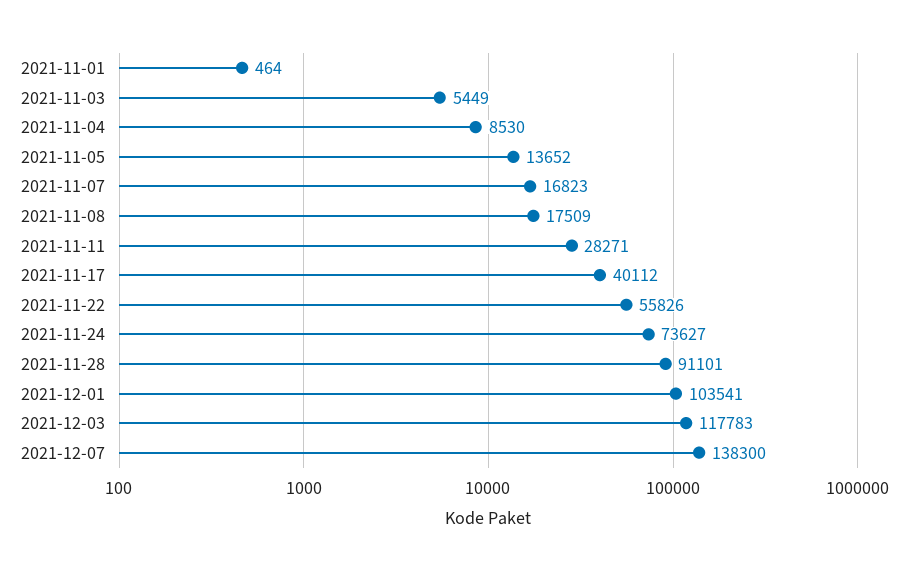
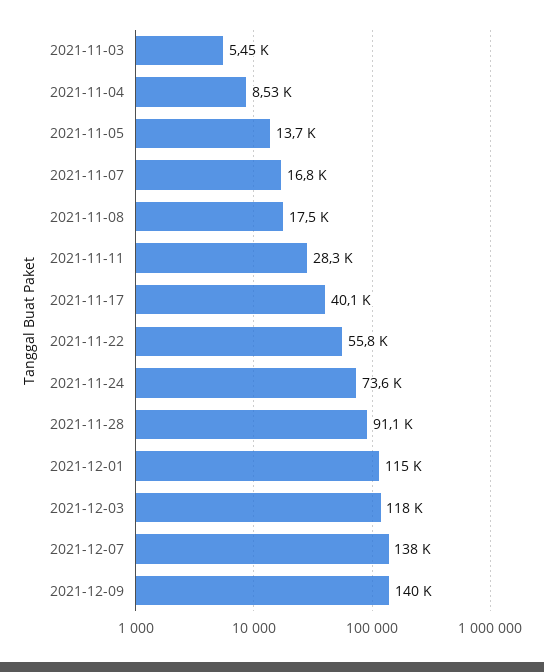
2021-11-01: 464 -> none
2021-12-01: 103541 -> 115000
2021-12-09: none -> 140000

